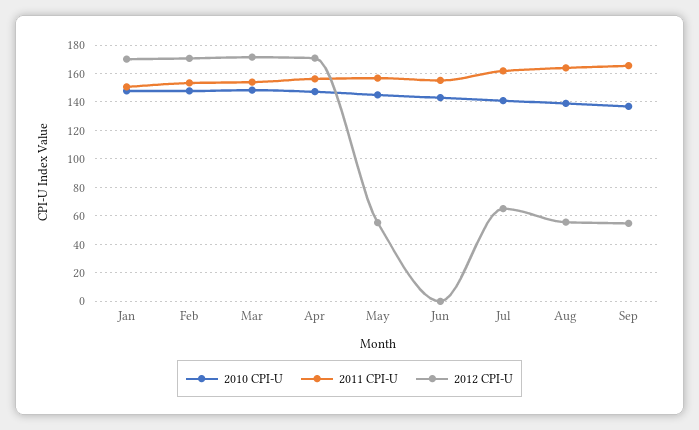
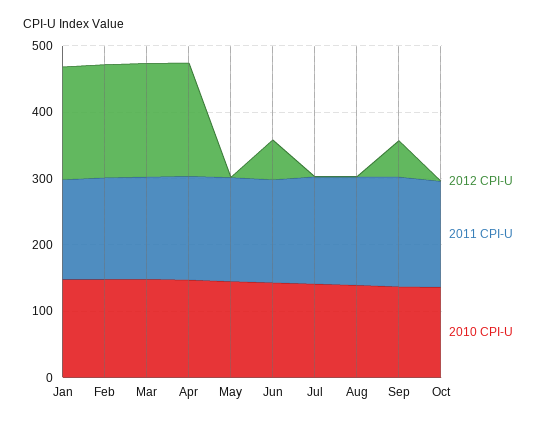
2012 CPI-U, May: 55 -> 0
2012 CPI-U, Jun: 0 -> 60
2012 CPI-U, Jul: 65 -> 0
2012 CPI-U, Aug: 55 -> 0
2012 CPI-U, Oct: none -> 0
2011 CPI-U, Oct: none -> 160
2010 CPI-U, Oct: none -> 140

